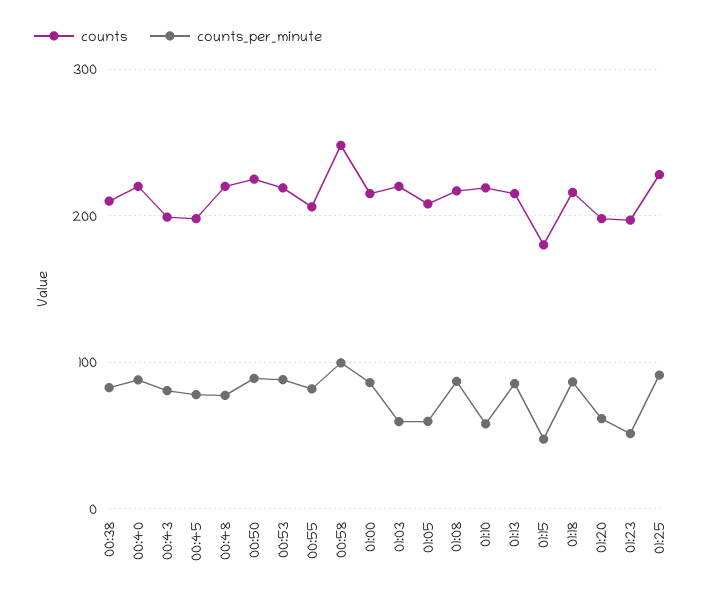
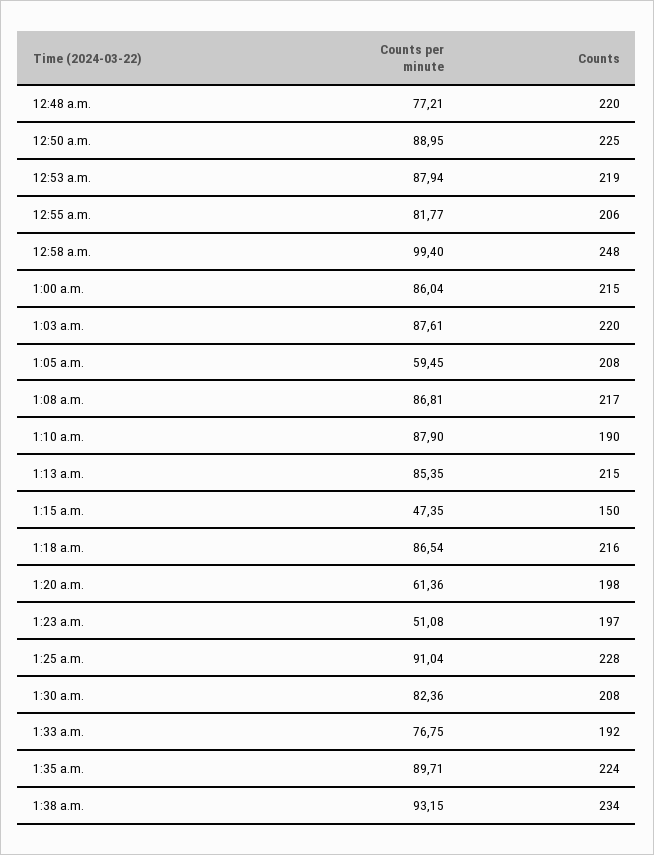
counts, 00:38: 210 -> none
counts_per_minute, 00:38: 80 -> none
counts, 00:40: 220 -> none
counts_per_minute, 00:40: 90 -> none
counts, 00:43: 200 -> none
counts_per_minute, 00:43: 80 -> none
counts, 00:45: 200 -> none
counts_per_minute, 00:45: 80 -> none
counts_per_minute, 01:03: 60 -> 87.61
counts, 01:10: 220 -> 190
counts_per_minute, 01:10: 60 -> 87.9
counts, 01:15: 180 -> 150
counts_per_minute, 1:30 a.m.: none -> 82.36
counts, 1:30 a.m.: none -> 208
counts_per_minute, 1:33 a.m.: none -> 76.75
counts, 1:33 a.m.: none -> 192
counts_per_minute, 1:35 a.m.: none -> 89.71
counts, 1:35 a.m.: none -> 224
counts_per_minute, 1:38 a.m.: none -> 93.15
counts, 1:38 a.m.: none -> 234

